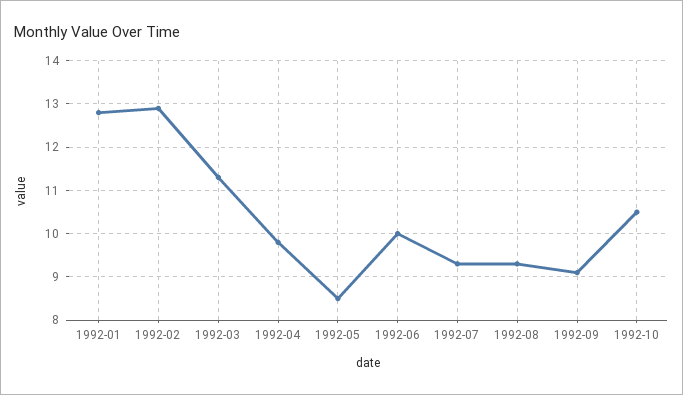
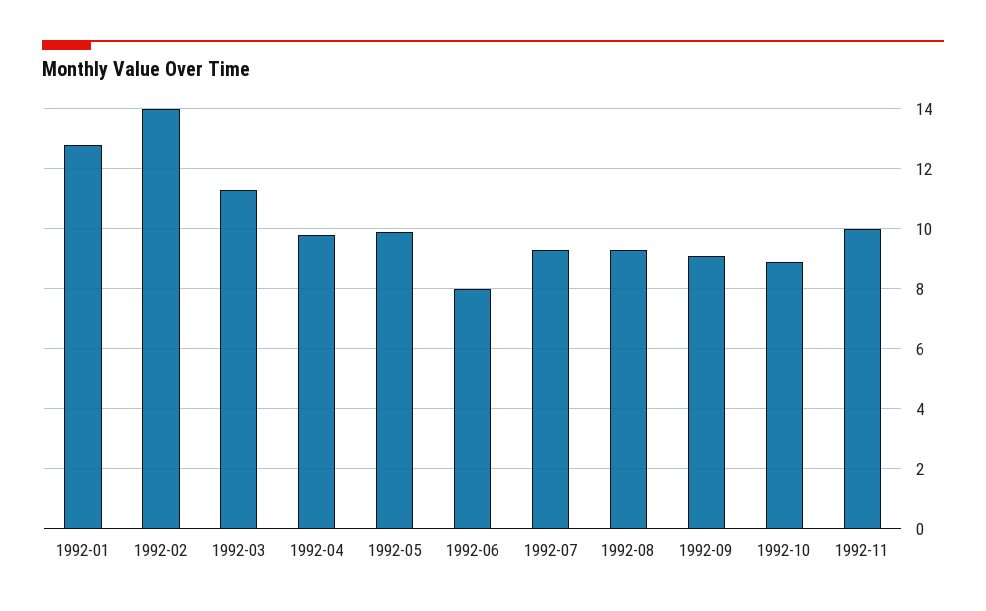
1992-02: 13 -> 14
1992-05: 8.5 -> 10
1992-06: 10 -> 8
1992-10: 10.5 -> 9
1992-11: none -> 10

